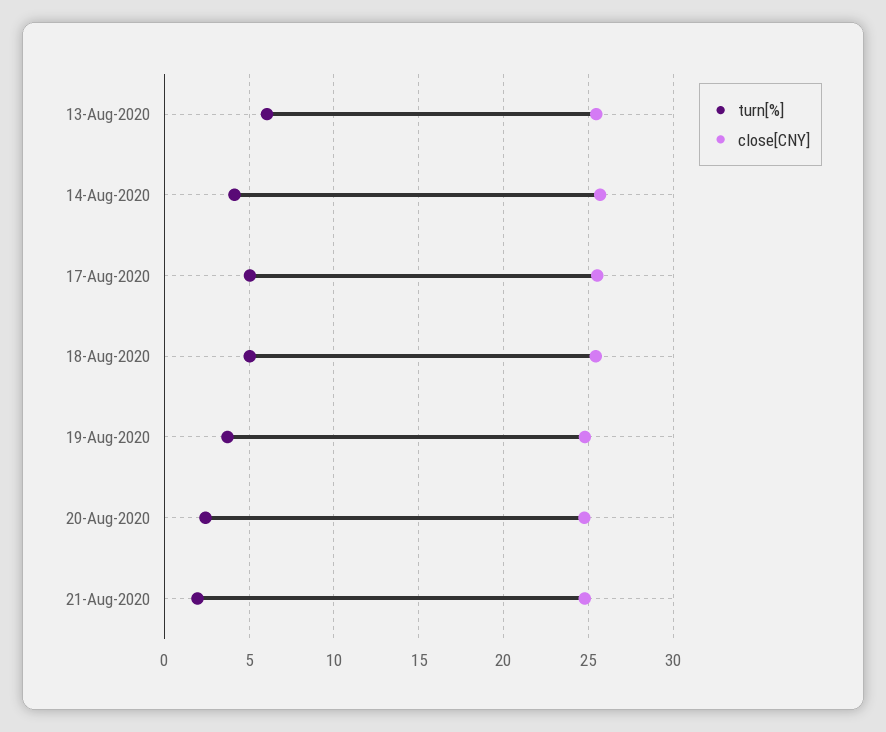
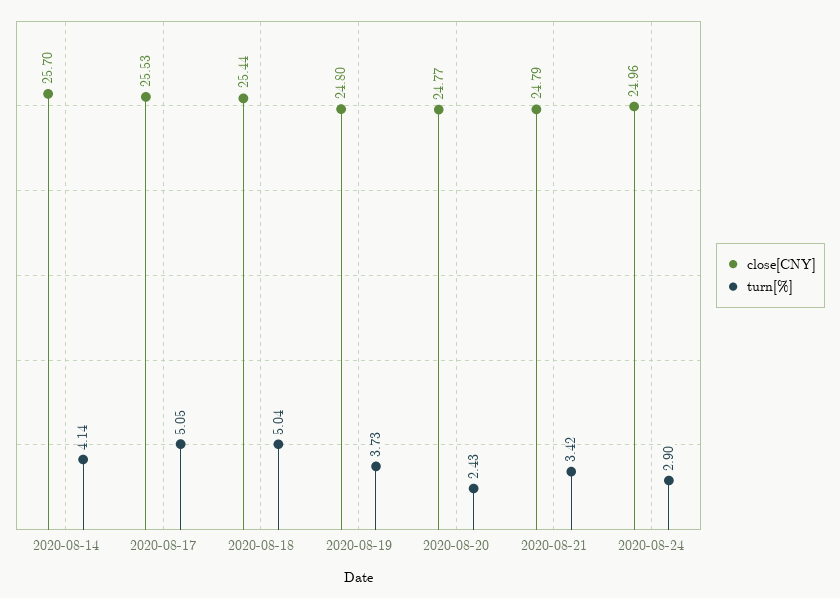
turn[%], 13-Aug-2020: 6 -> none
close[CNY], 13-Aug-2020: 25.5 -> none
turn[%], 21-Aug-2020: 2 -> 3.42
close[CNY], 2020-08-24: none -> 24.96
turn[%], 2020-08-24: none -> 2.9

